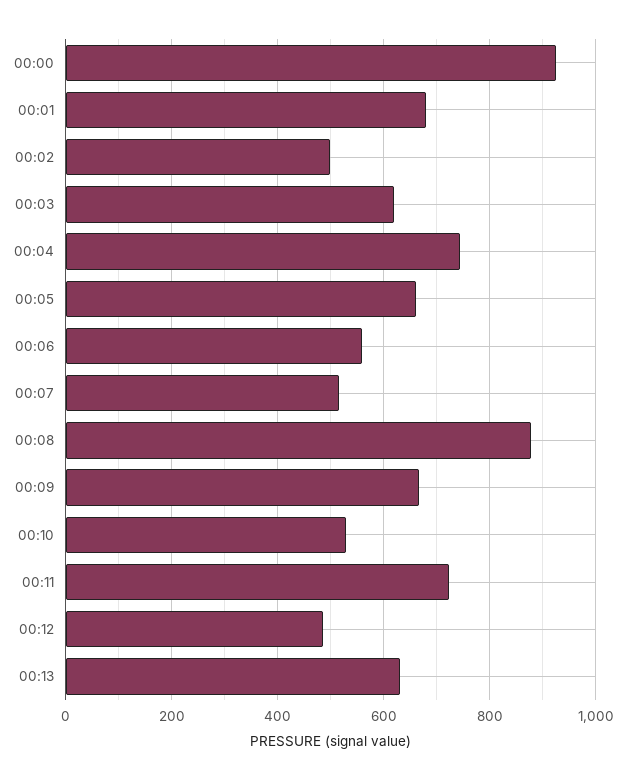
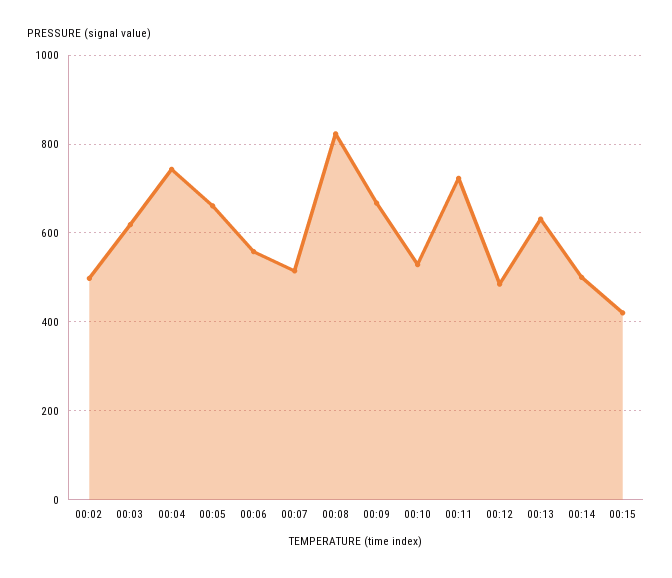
00:00: 920 -> none
00:01: 680 -> none
00:08: 880 -> 820
00:14: none -> 500
00:15: none -> 420

